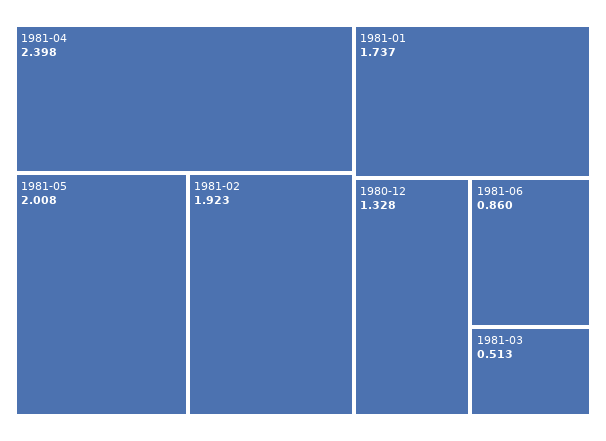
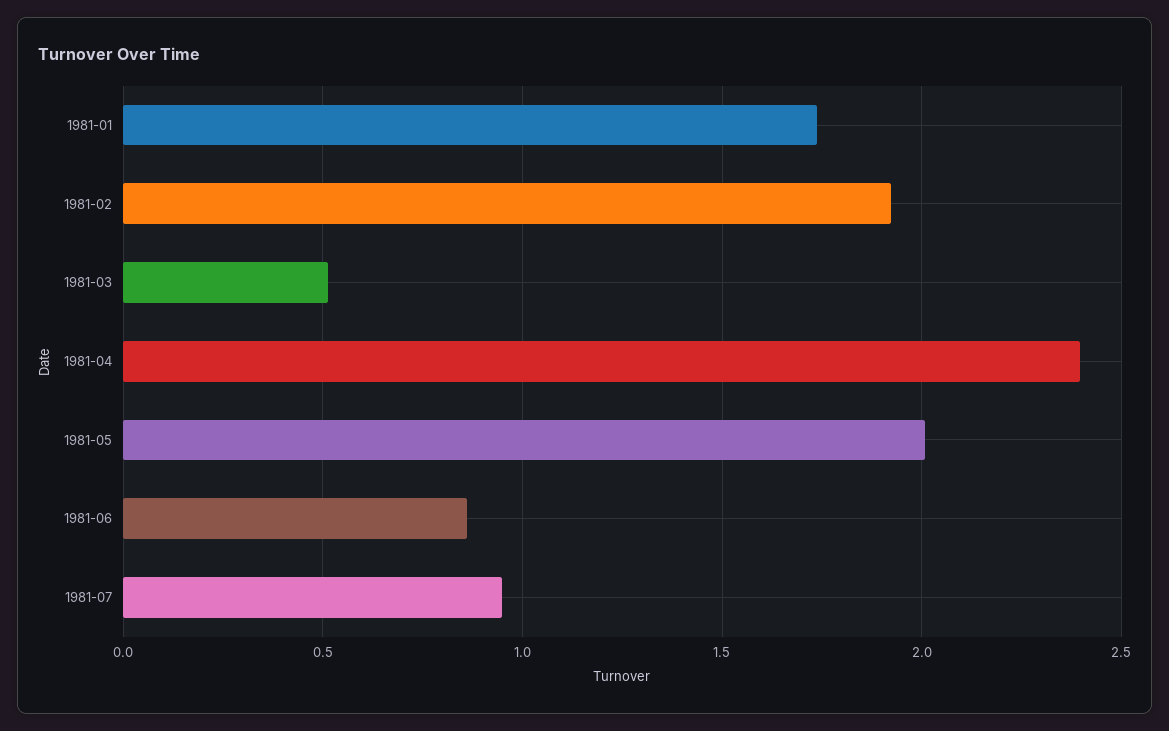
1980-12: 1.328 -> none
1981-07: none -> 0.95

